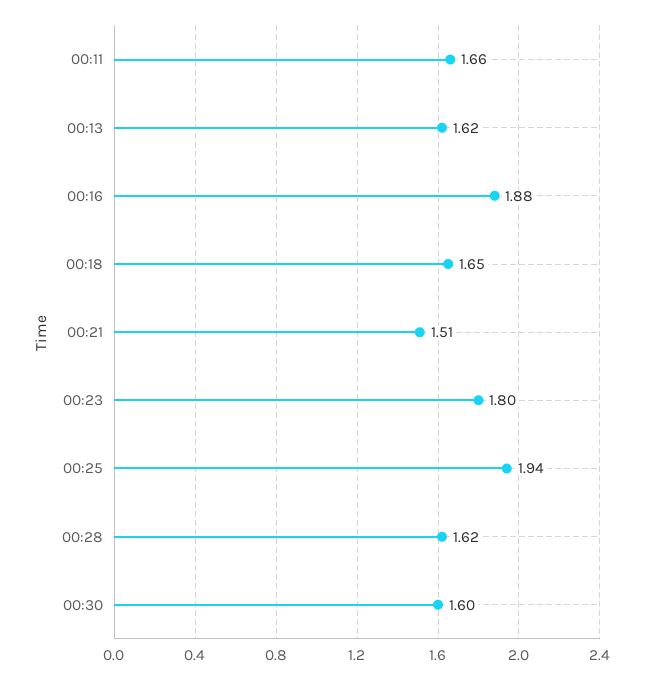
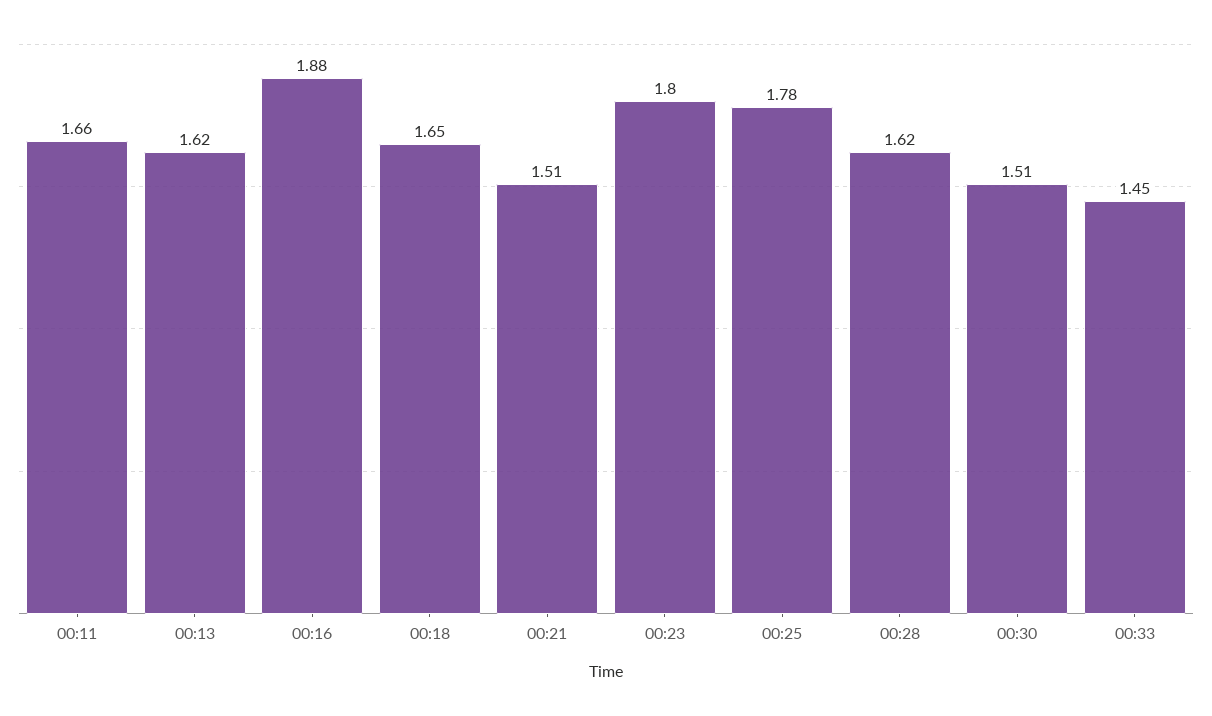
00:25: 1.94 -> 1.78
00:30: 1.6 -> 1.51
00:33: none -> 1.45

